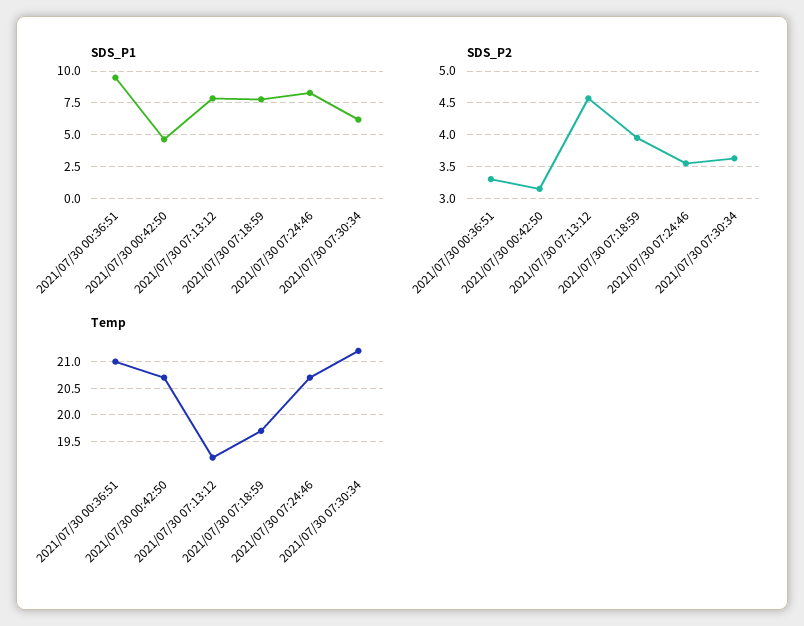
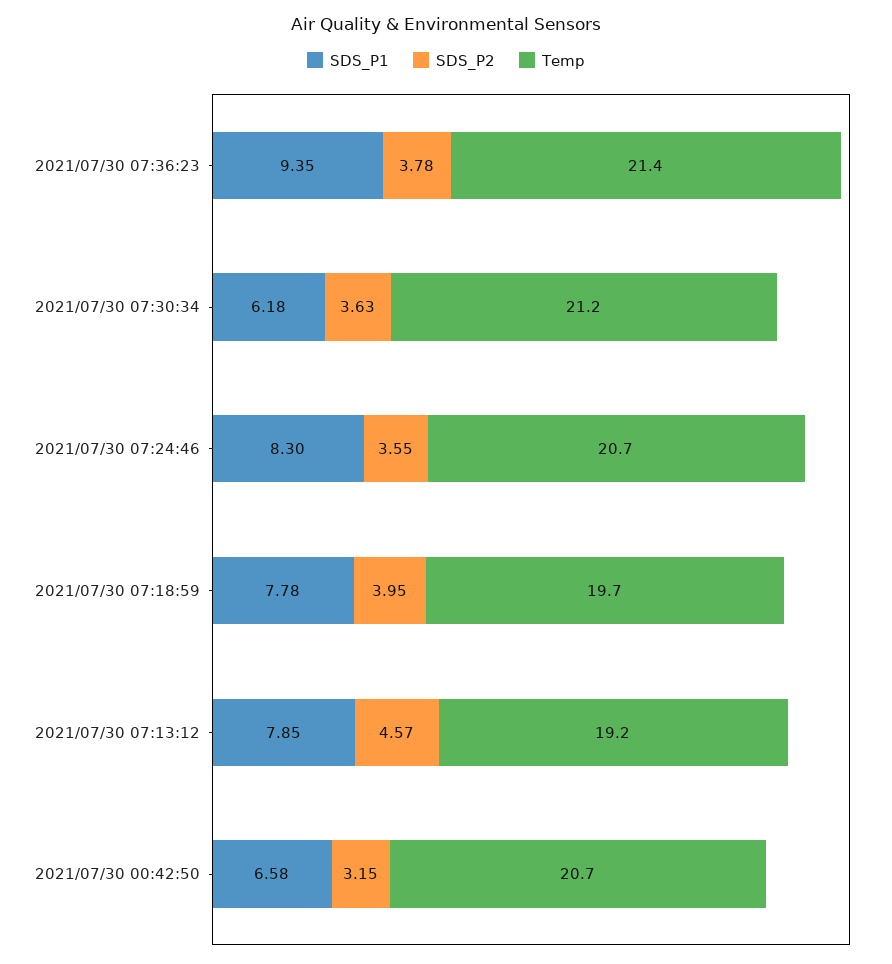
SDS_P1, 2021/07/30 00:36:51: 9.5 -> none
SDS_P1, 2021/07/30 00:42:50: 4.5 -> 6.58
SDS_P2, 2021/07/30 00:36:51: 3.3 -> none
Temp, 2021/07/30 00:36:51: 21 -> none
SDS_P1, 2021/07/30 07:36:23: none -> 9.35
SDS_P2, 2021/07/30 07:36:23: none -> 3.78
Temp, 2021/07/30 07:36:23: none -> 21.4

